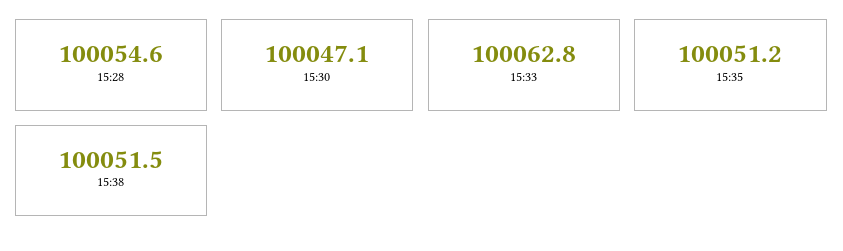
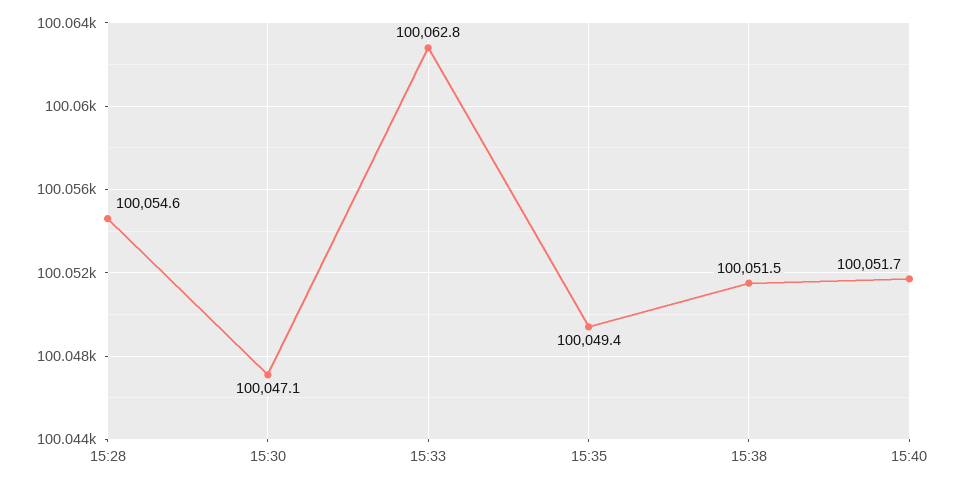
15:35: 100051.2 -> 100049.4
15:40: none -> 100051.7

